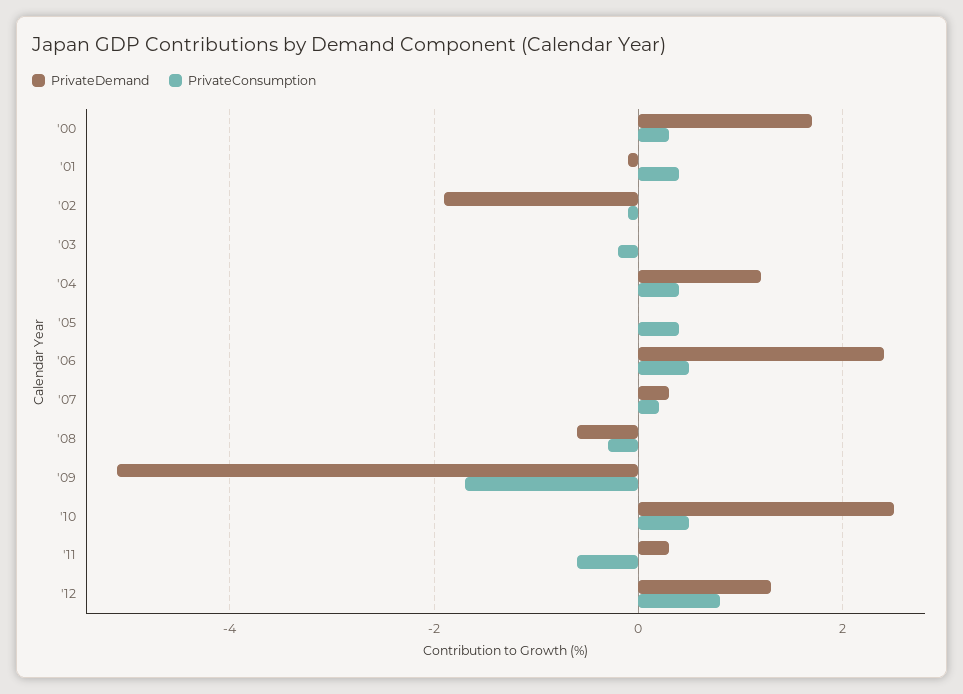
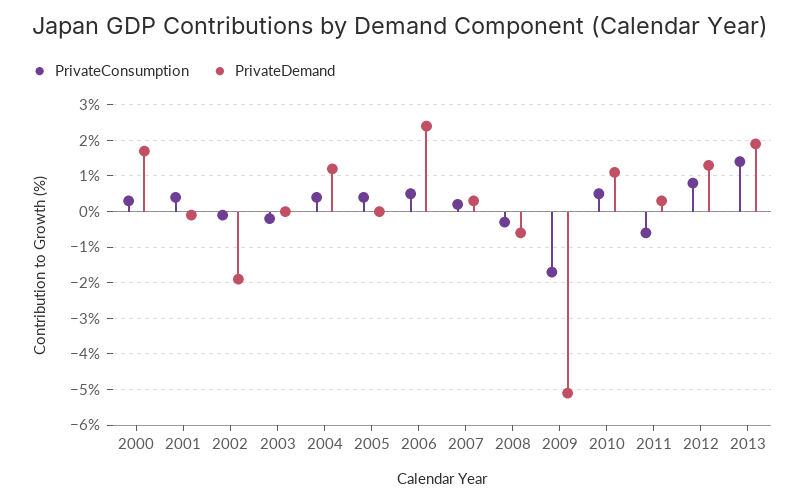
PrivateDemand, '10: 2.5 -> 1
PrivateConsumption, 2013: none -> 1.5
PrivateDemand, 2013: none -> 2

